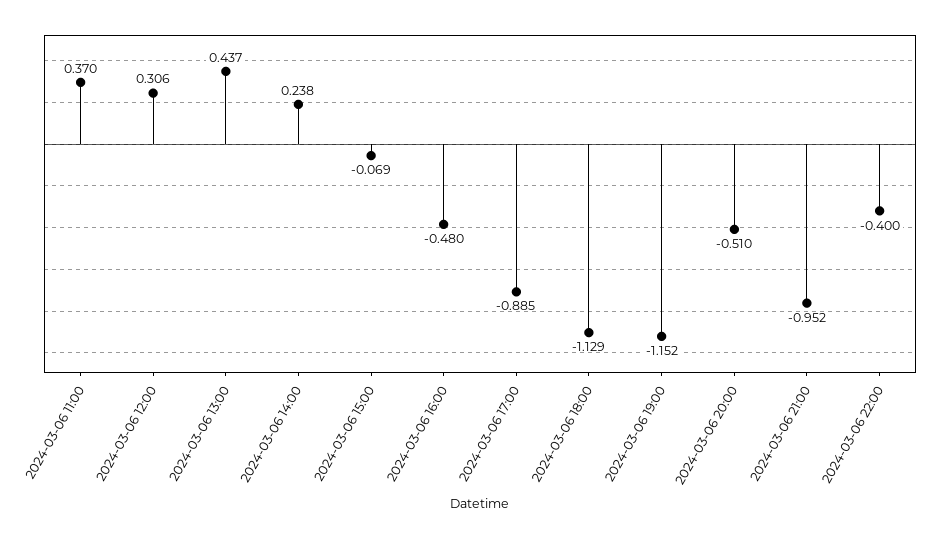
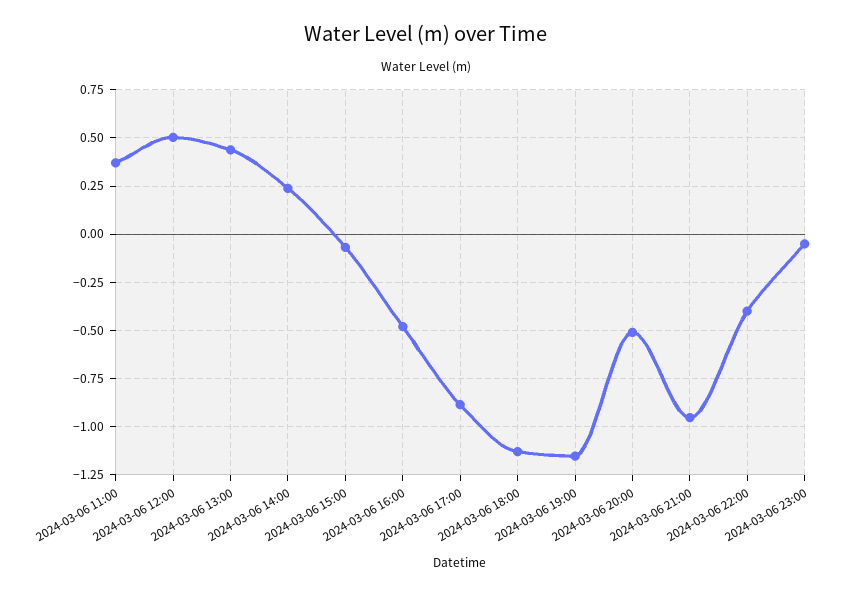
2024-03-06 12:00: 0.306 -> 0.5
2024-03-06 23:00: none -> -0.05

